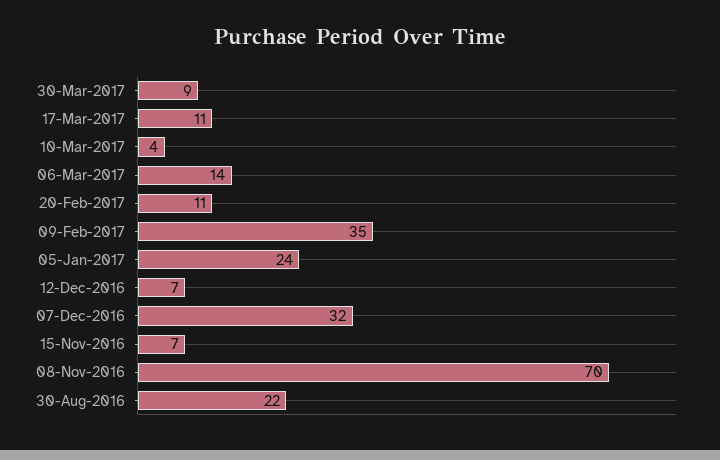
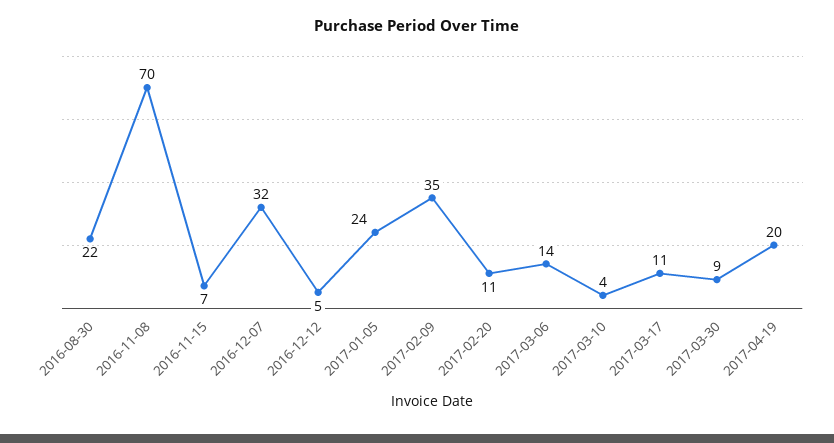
12-Dec-2016: 7 -> 5
2017-04-19: none -> 20

